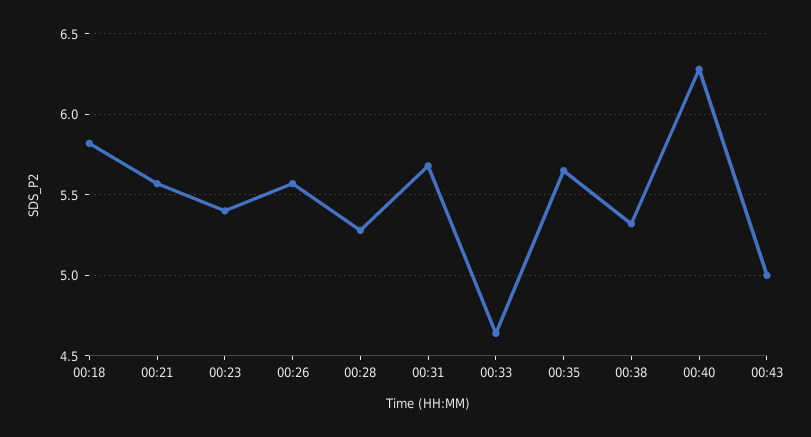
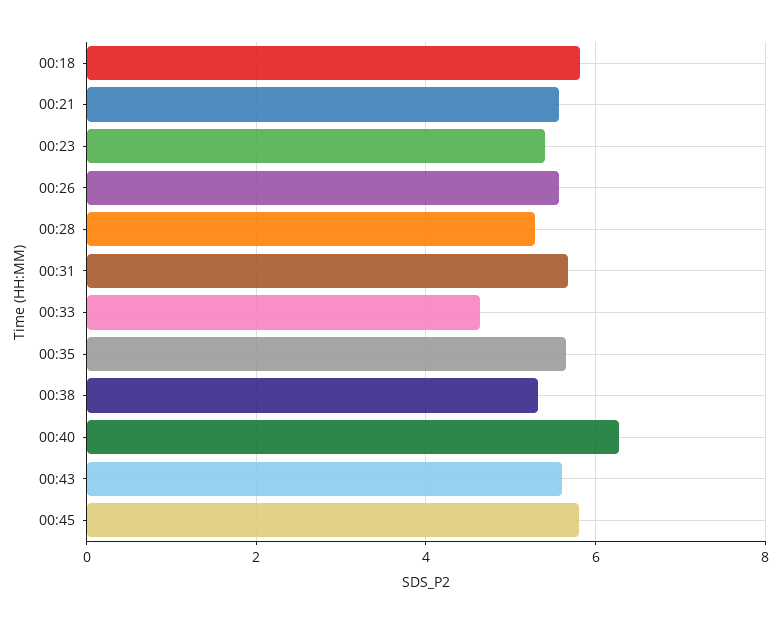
00:43: 5 -> 5.6
00:45: none -> 5.8

